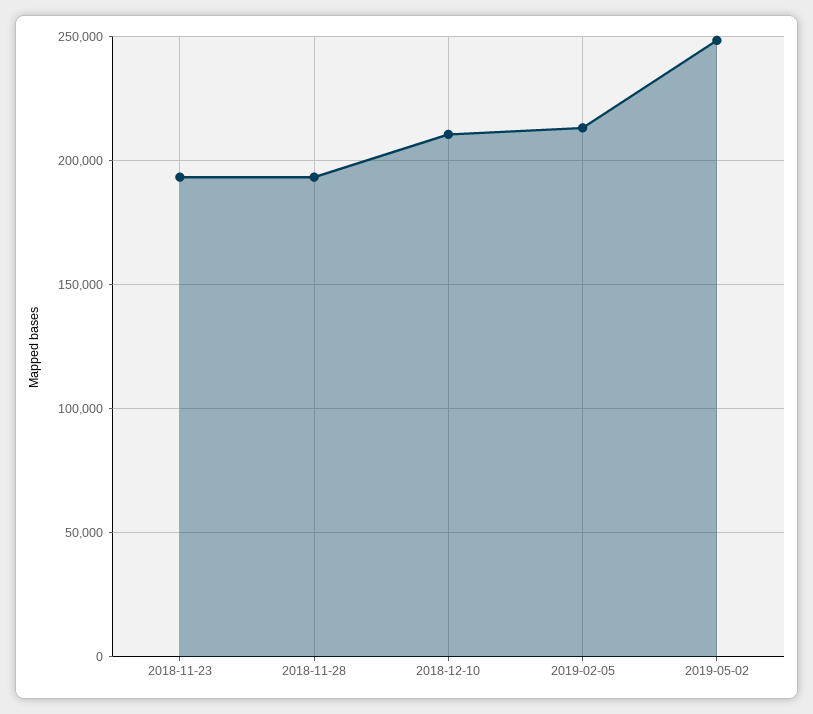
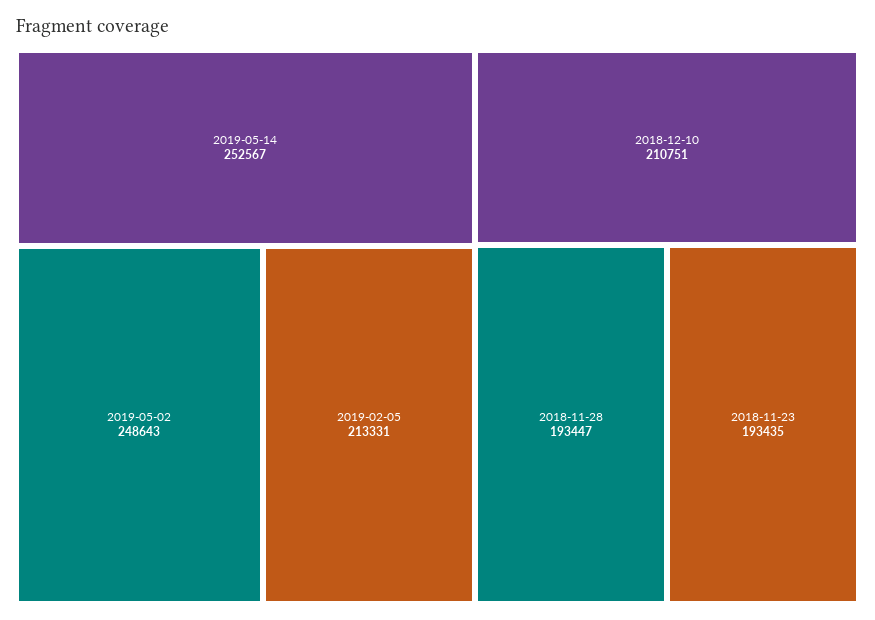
2019-05-14: none -> 252567

